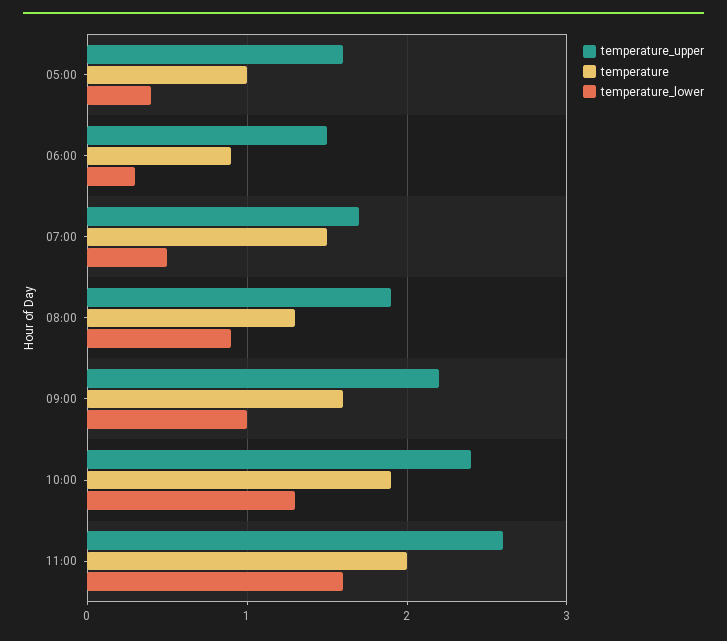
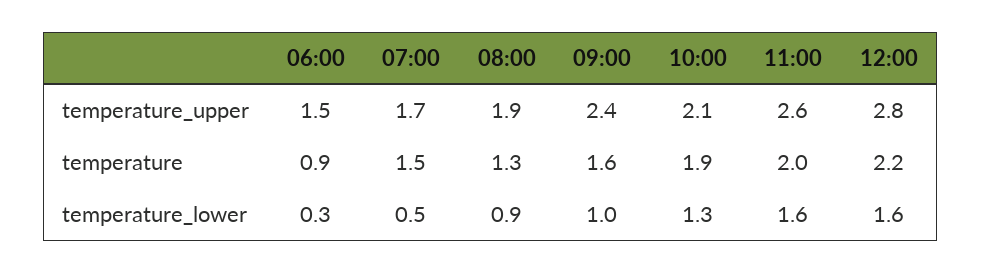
temperature_upper, 05:00: 1.6 -> none
temperature, 05:00: 1 -> none
temperature_lower, 05:00: 0.4 -> none
temperature_upper, 09:00: 2.2 -> 2.4
temperature_upper, 10:00: 2.4 -> 2.1
temperature_upper, 12:00: none -> 2.8
temperature, 12:00: none -> 2.2
temperature_lower, 12:00: none -> 1.6

